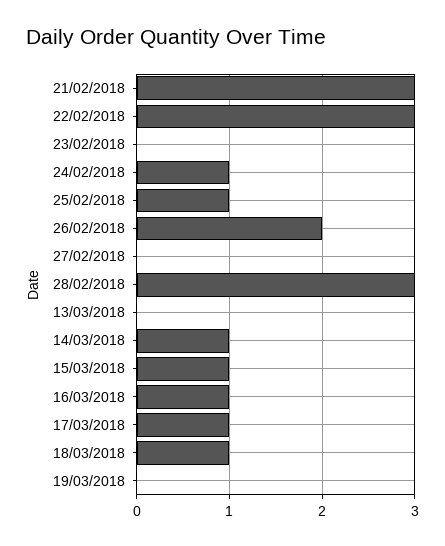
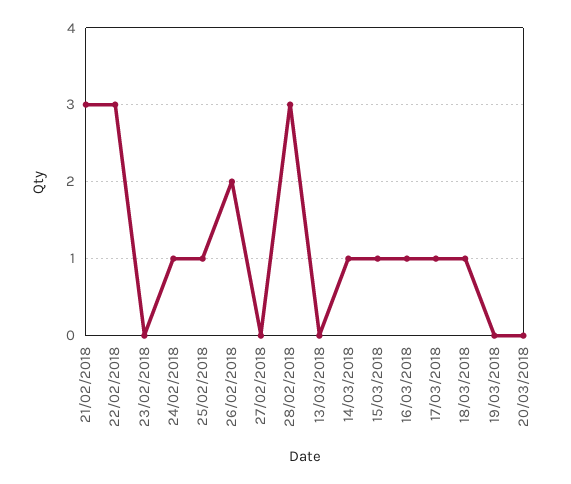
20/03/2018: none -> 0

